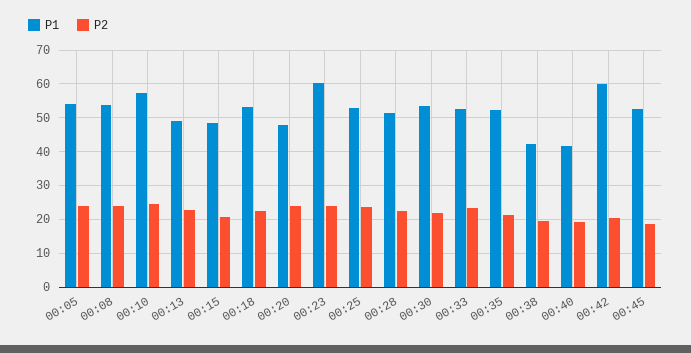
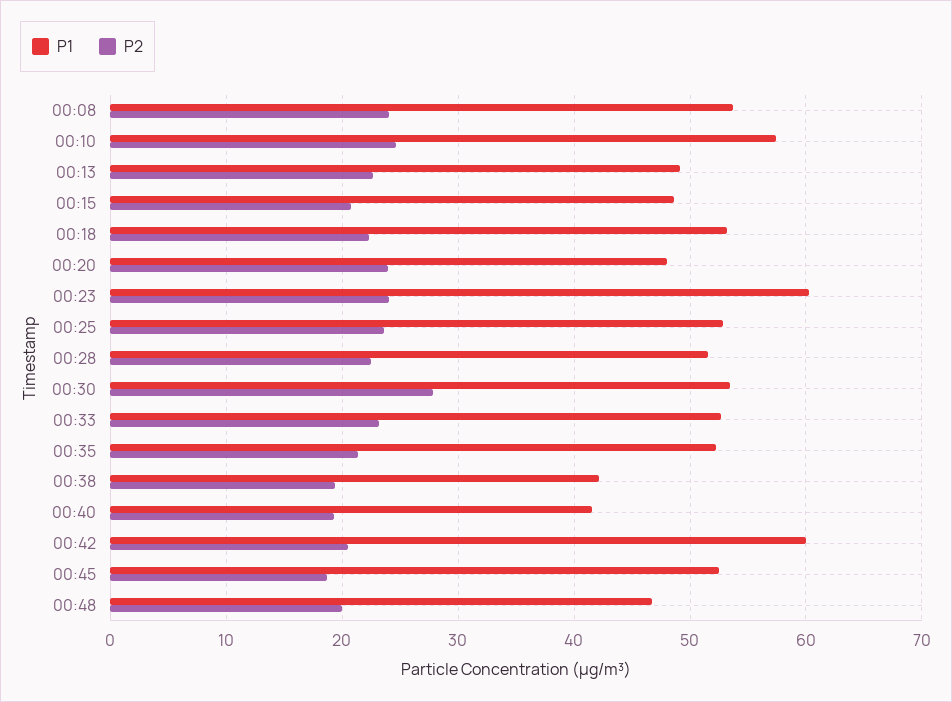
P1, 00:05: 54 -> none
P2, 00:05: 24 -> none
P2, 00:30: 22 -> 28
P1, 00:48: none -> 47
P2, 00:48: none -> 20

